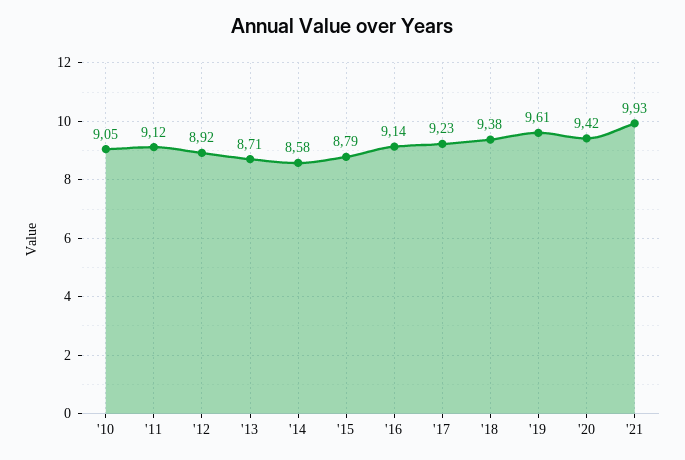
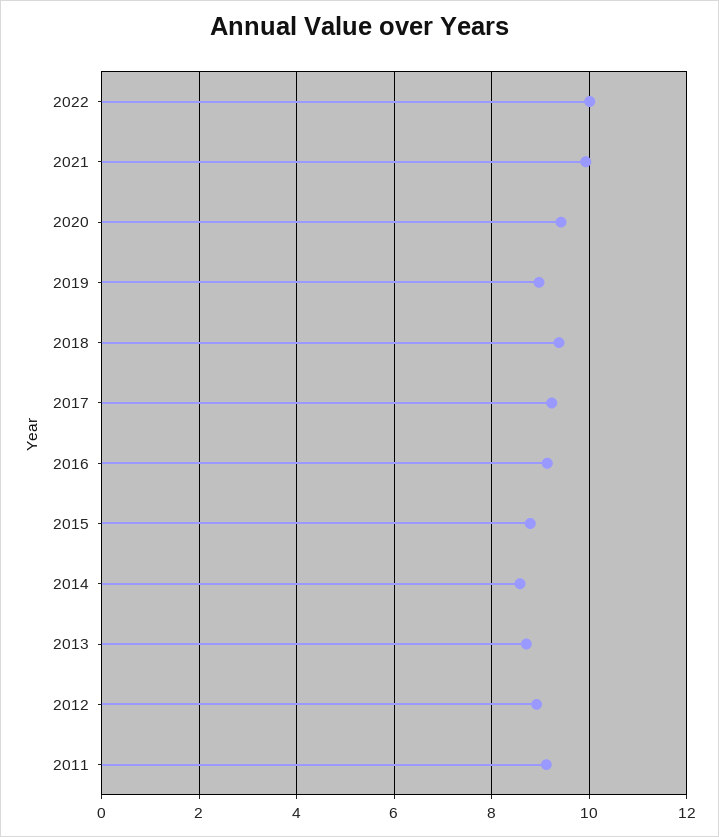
'10: 9.05 -> none
'19: 9.61 -> 9
2022: none -> 10

